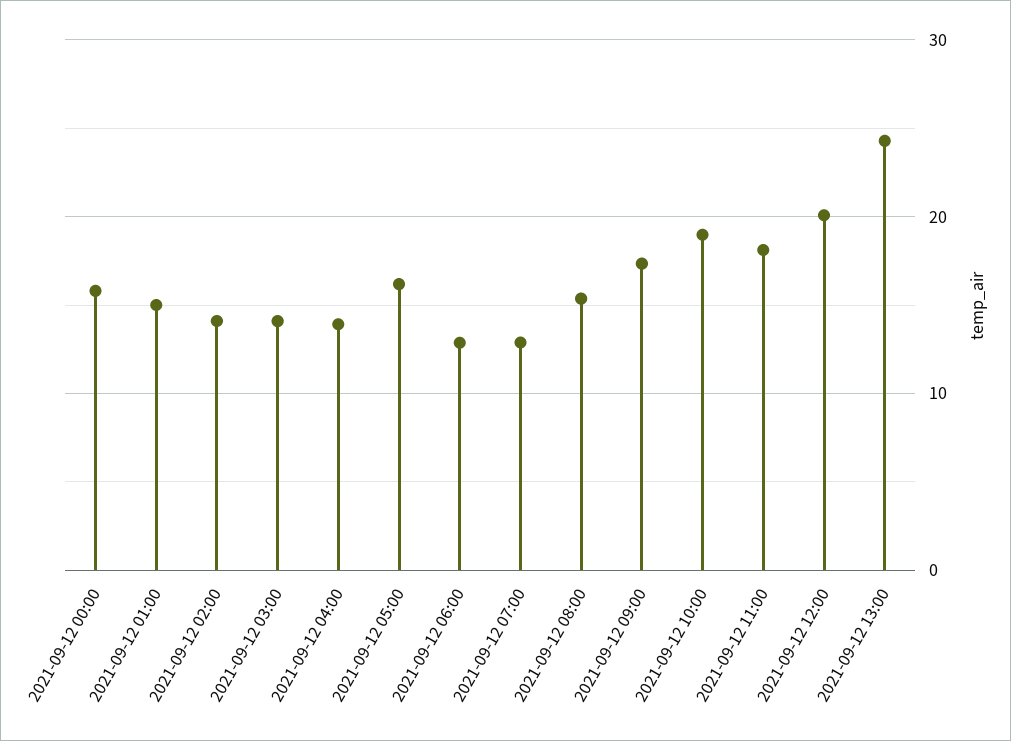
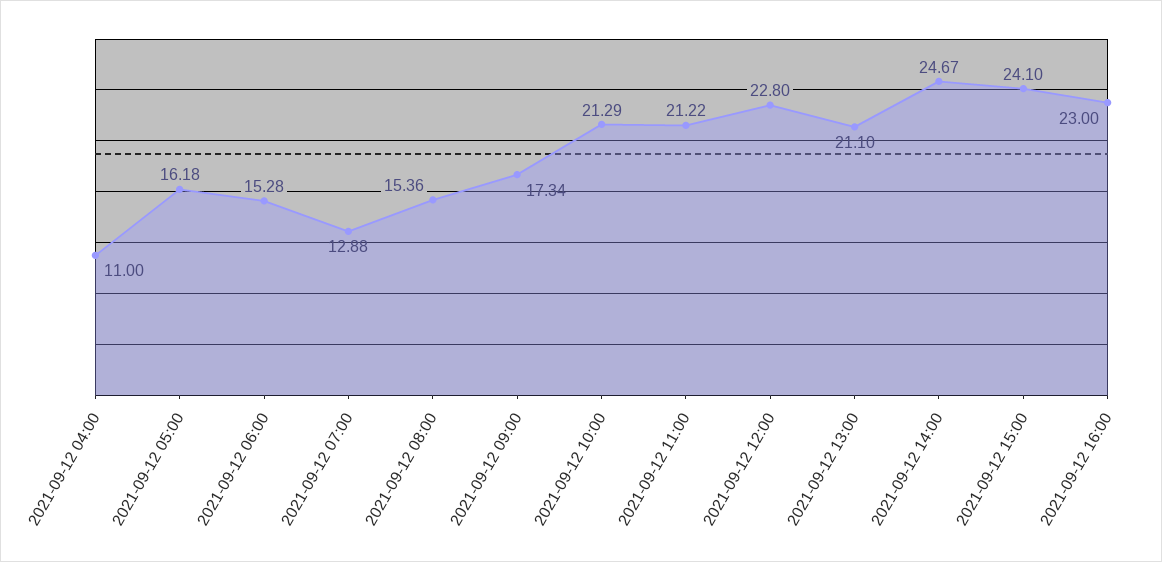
2021-09-12 00:00: 16 -> none
2021-09-12 01:00: 15 -> none
2021-09-12 02:00: 14 -> none
2021-09-12 03:00: 14 -> none
2021-09-12 04:00: 14 -> 11
2021-09-12 06:00: 13 -> 15.28
2021-09-12 10:00: 19 -> 21.29
2021-09-12 11:00: 18 -> 21.22
2021-09-12 12:00: 20 -> 22.8
2021-09-12 13:00: 24 -> 21.1
2021-09-12 14:00: none -> 24.67
2021-09-12 15:00: none -> 24.1
2021-09-12 16:00: none -> 23

